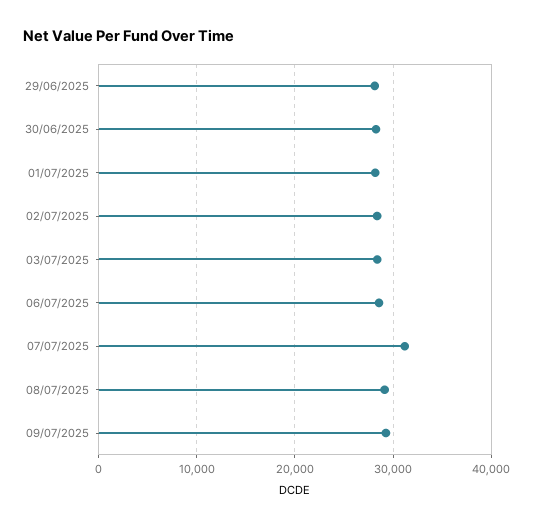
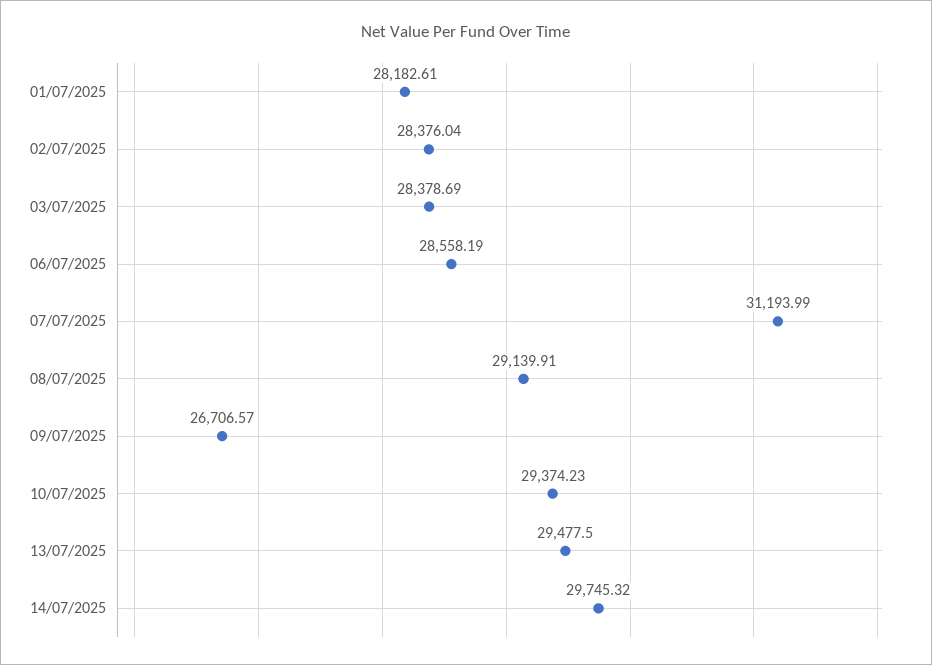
29/06/2025: 28000 -> none
30/06/2025: 28000 -> none
09/07/2025: 29000 -> 26706.57
10/07/2025: none -> 29374.23
13/07/2025: none -> 29477.5
14/07/2025: none -> 29745.32

